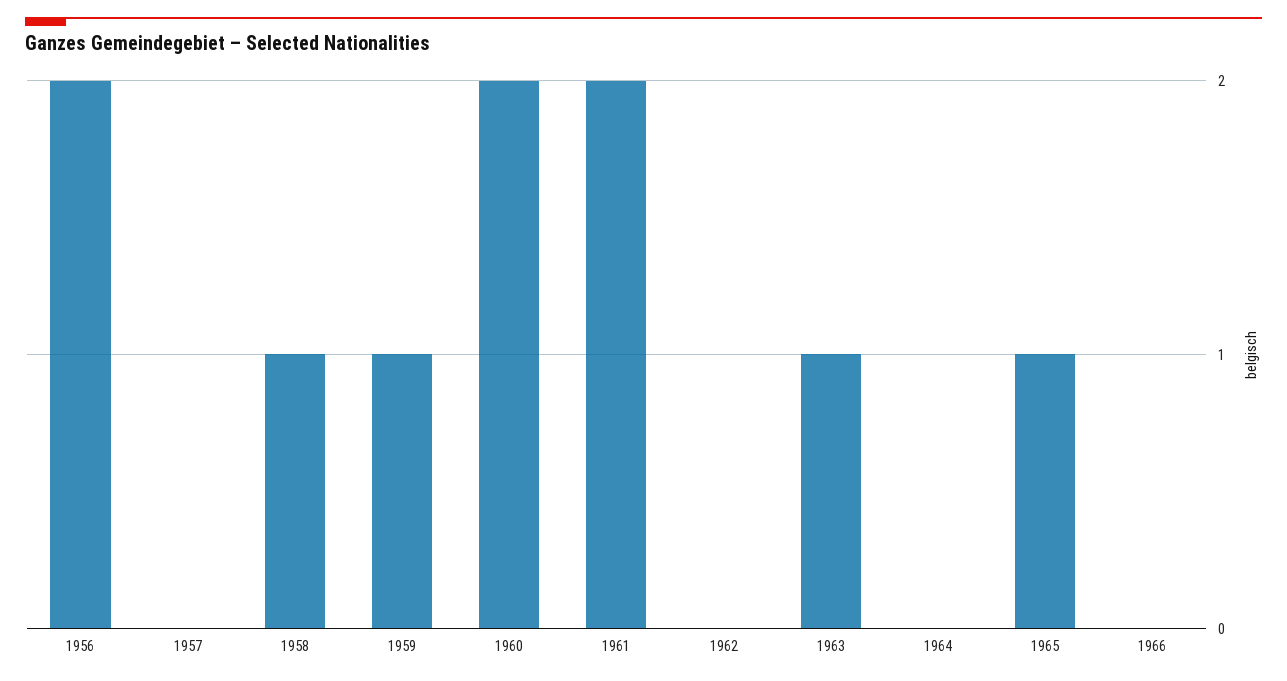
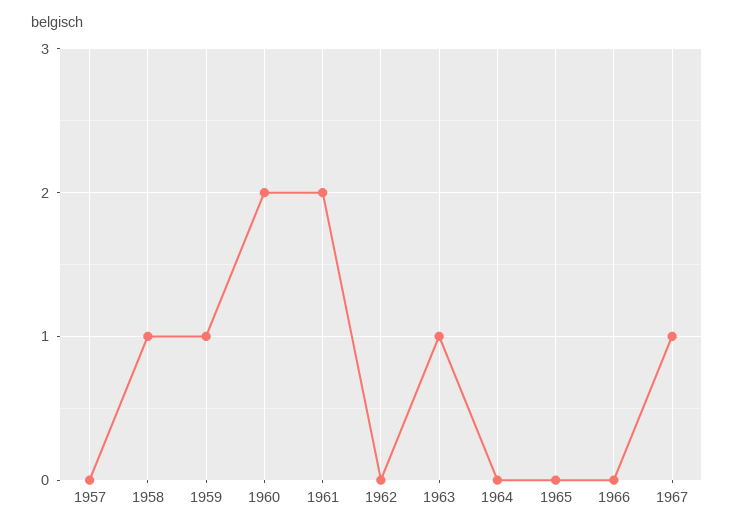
1956: 2 -> none
1965: 1 -> 0
1967: none -> 1

